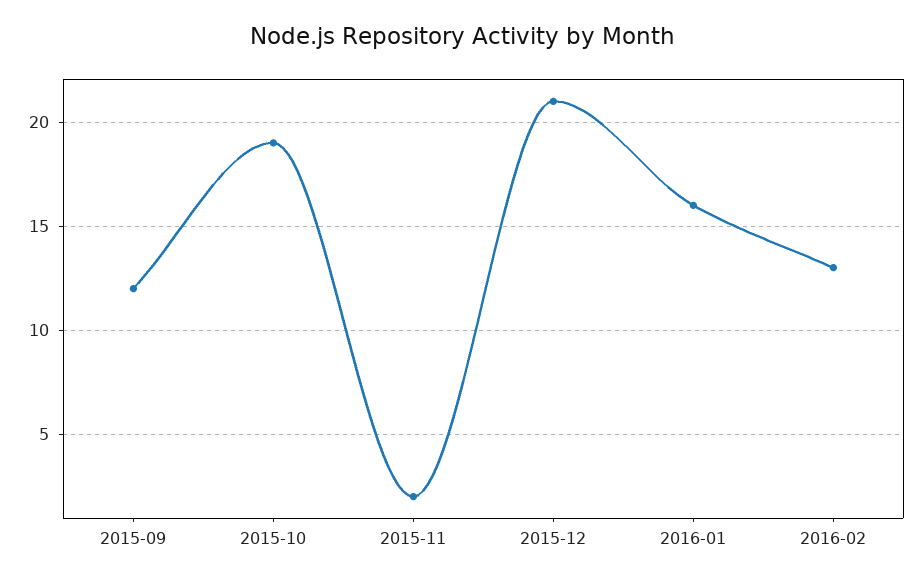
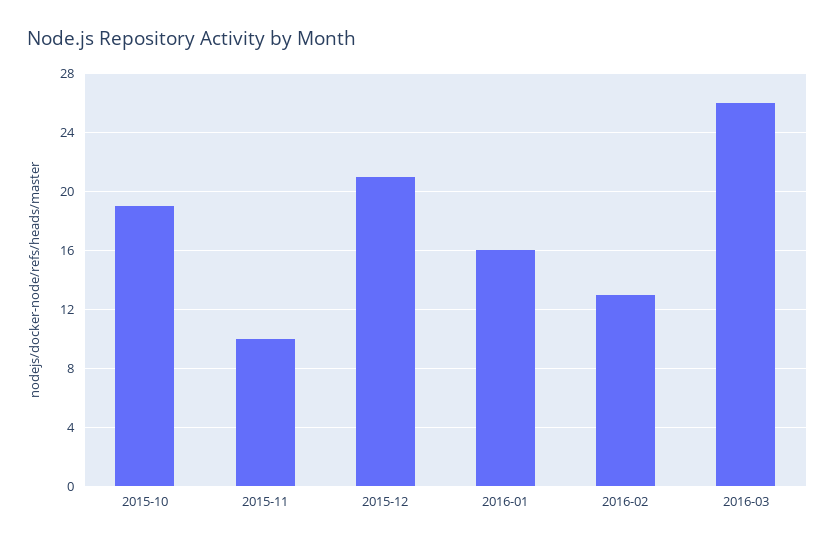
2015-09: 12 -> none
2015-11: 2 -> 10
2016-03: none -> 26

